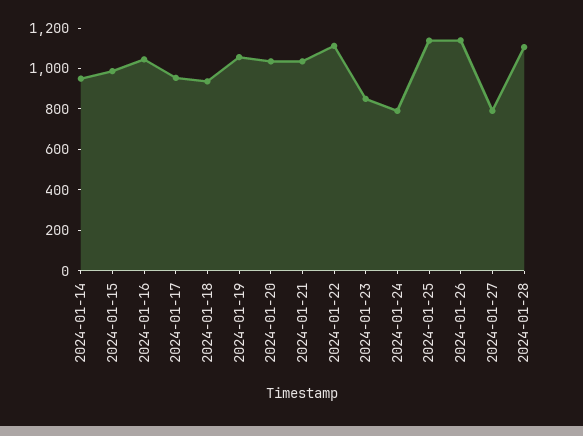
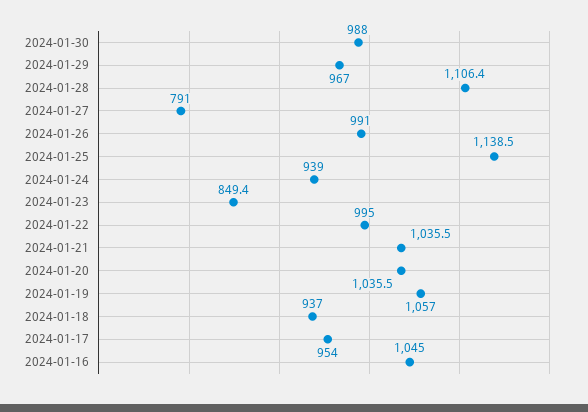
2024-01-14: 950 -> none
2024-01-15: 1000 -> none
2024-01-22: 1100 -> 995
2024-01-24: 800 -> 939
2024-01-26: 1150 -> 991
2024-01-30: none -> 988
2024-01-29: none -> 967

